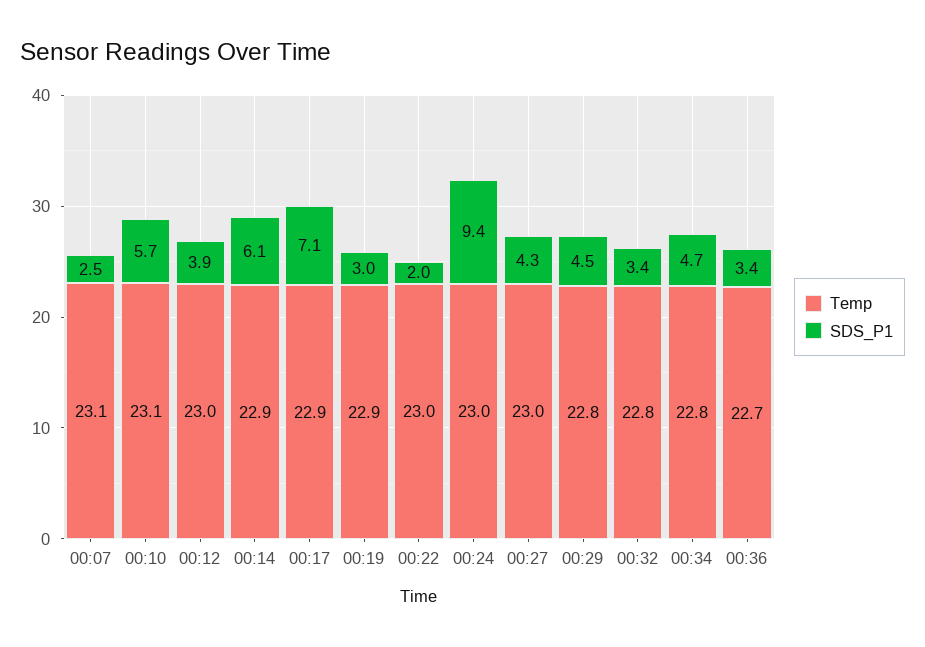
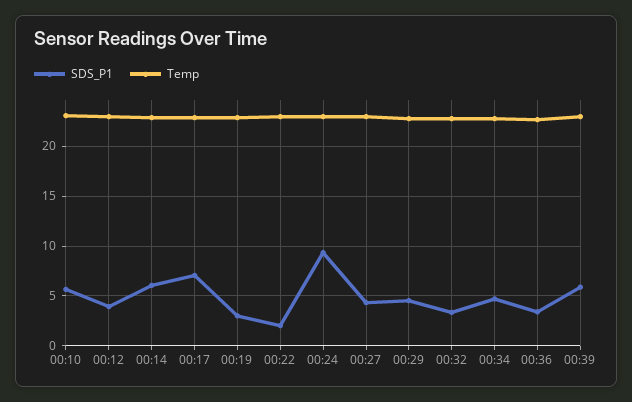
Temp, 00:07: 23.1 -> none
SDS_P1, 00:07: 2.5 -> none
SDS_P1, 00:39: none -> 6
Temp, 00:39: none -> 23

